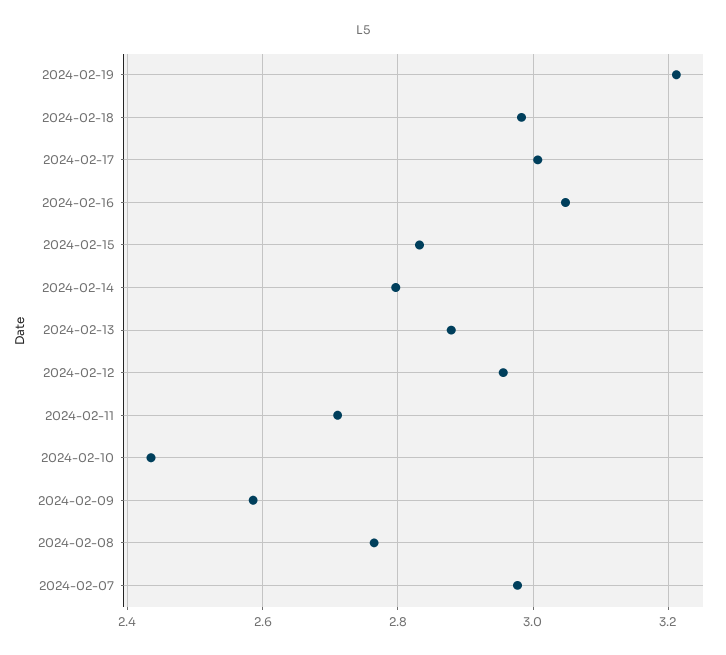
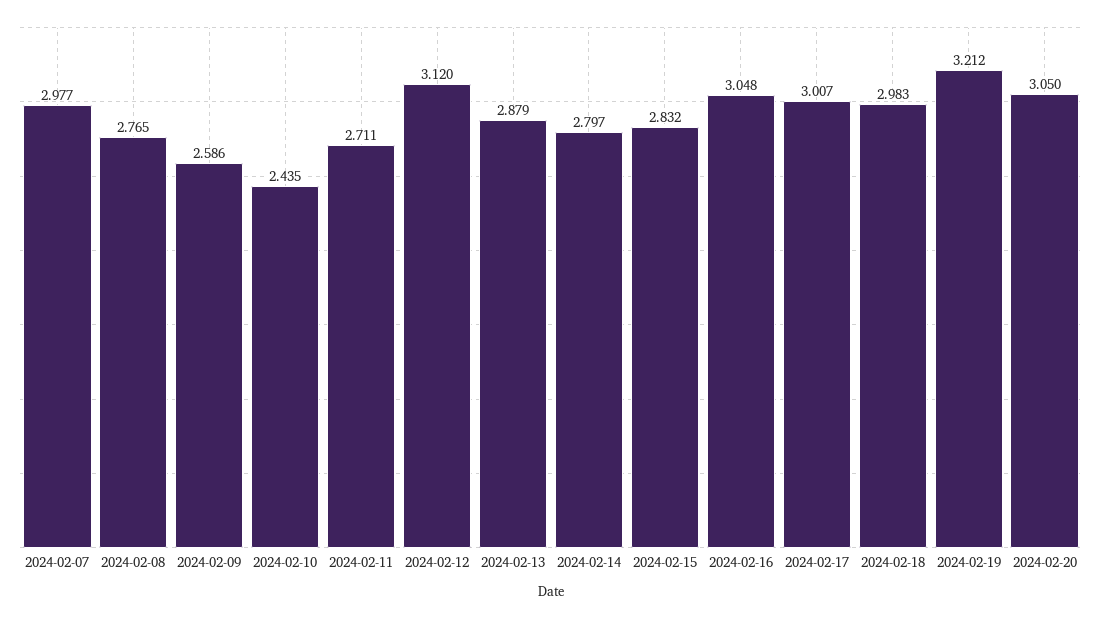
2024-02-12: 2.96 -> 3.12
2024-02-20: none -> 3.05

